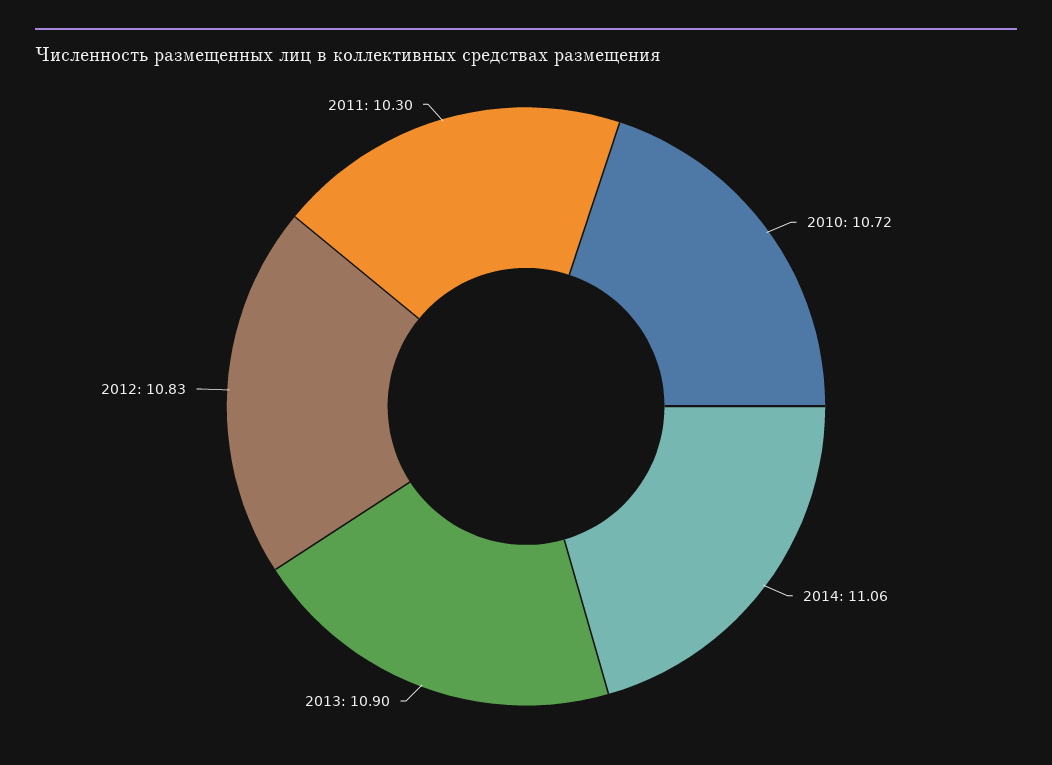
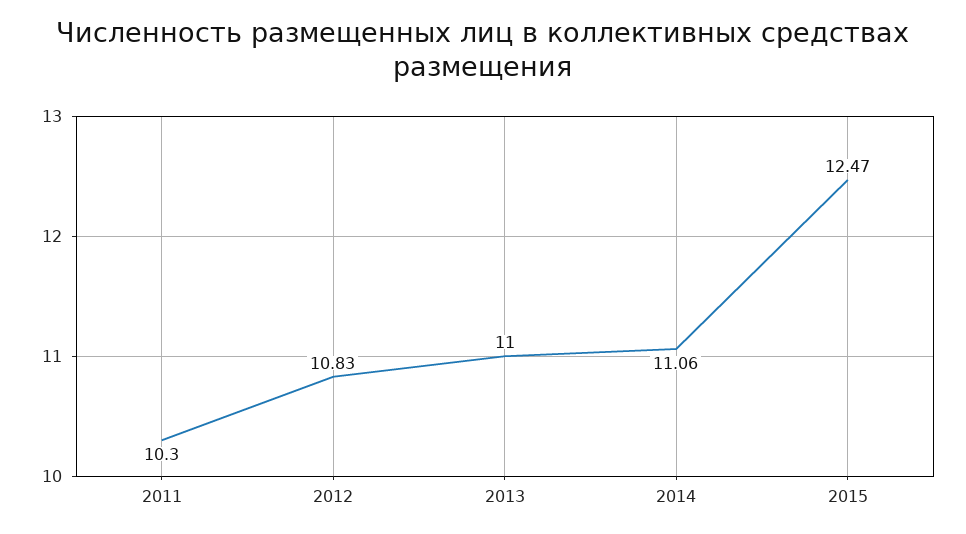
2010: 10.72 -> none
2013: 10.9 -> 11
2015: none -> 12.47

